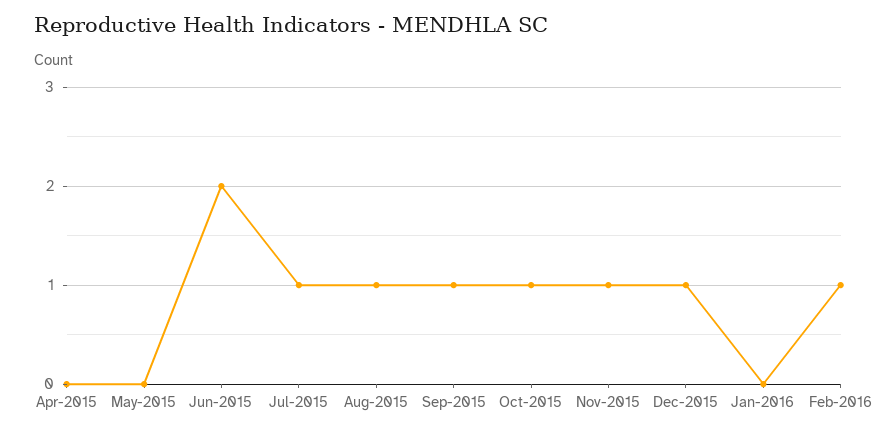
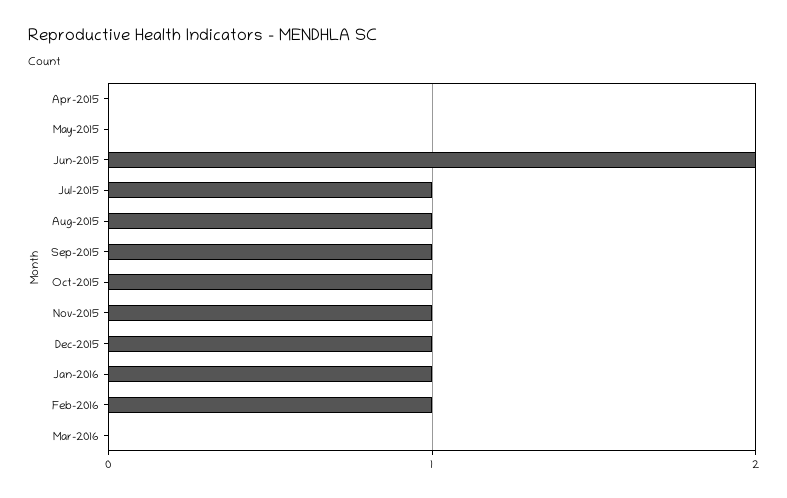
Jan-2016: 0 -> 1
Mar-2016: none -> 0

